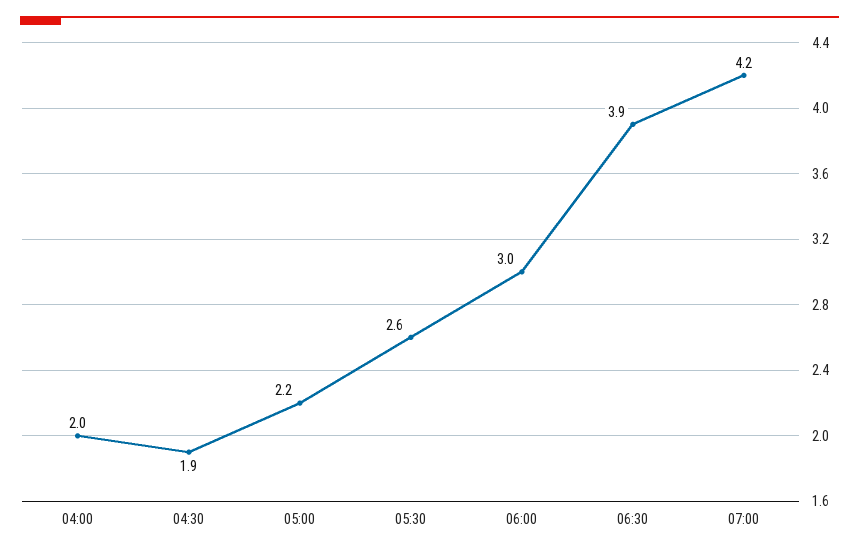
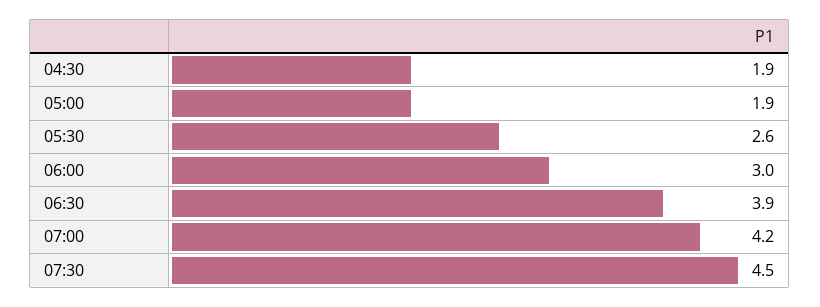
04:00: 2 -> none
05:00: 2.2 -> 1.9
07:30: none -> 4.5

